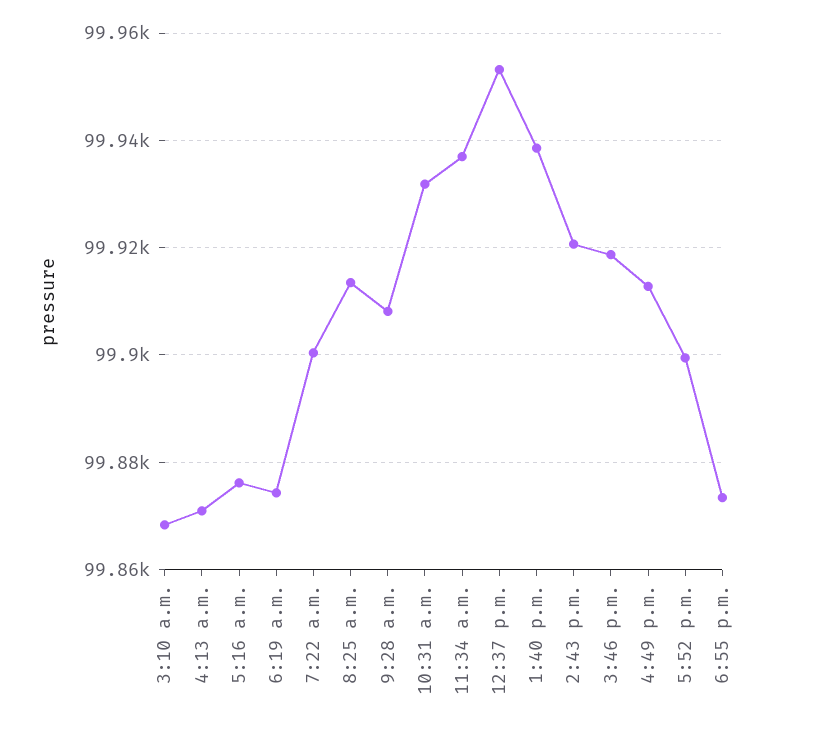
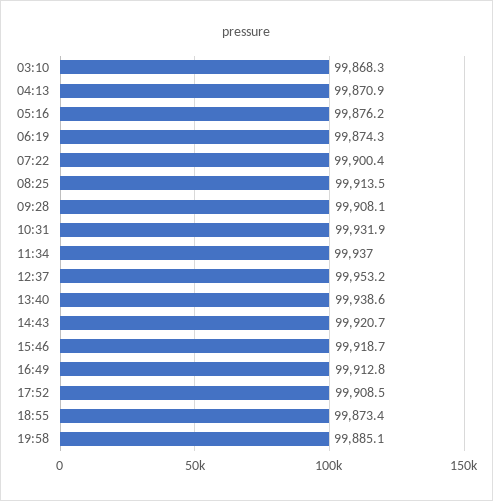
5:52 p.m.: 99900 -> 99908.5
19:58: none -> 99885.1

